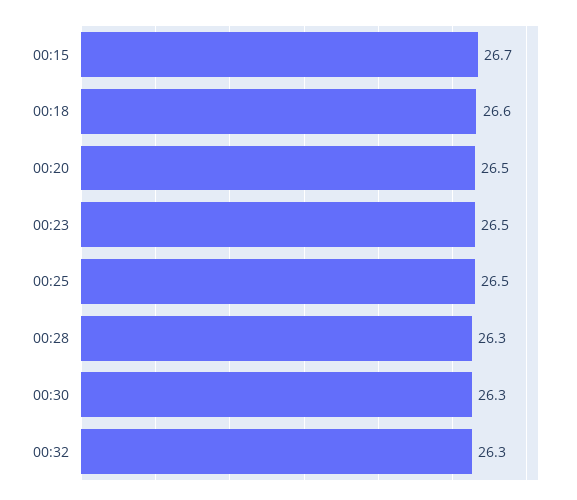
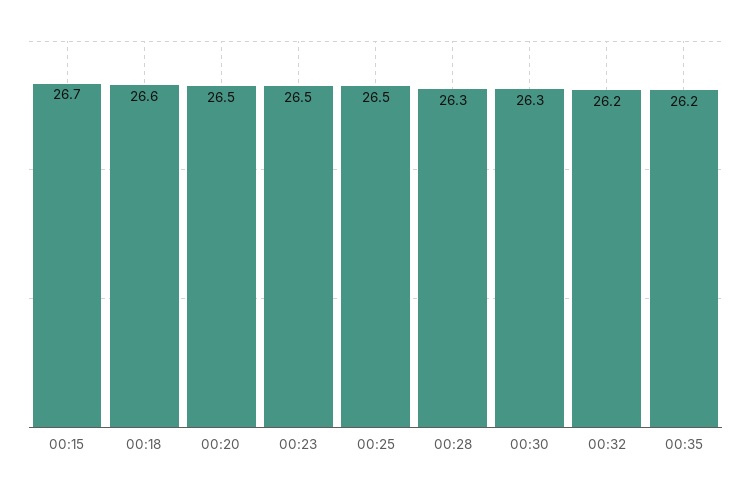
00:32: 26.3 -> 26.2
00:35: none -> 26.2

